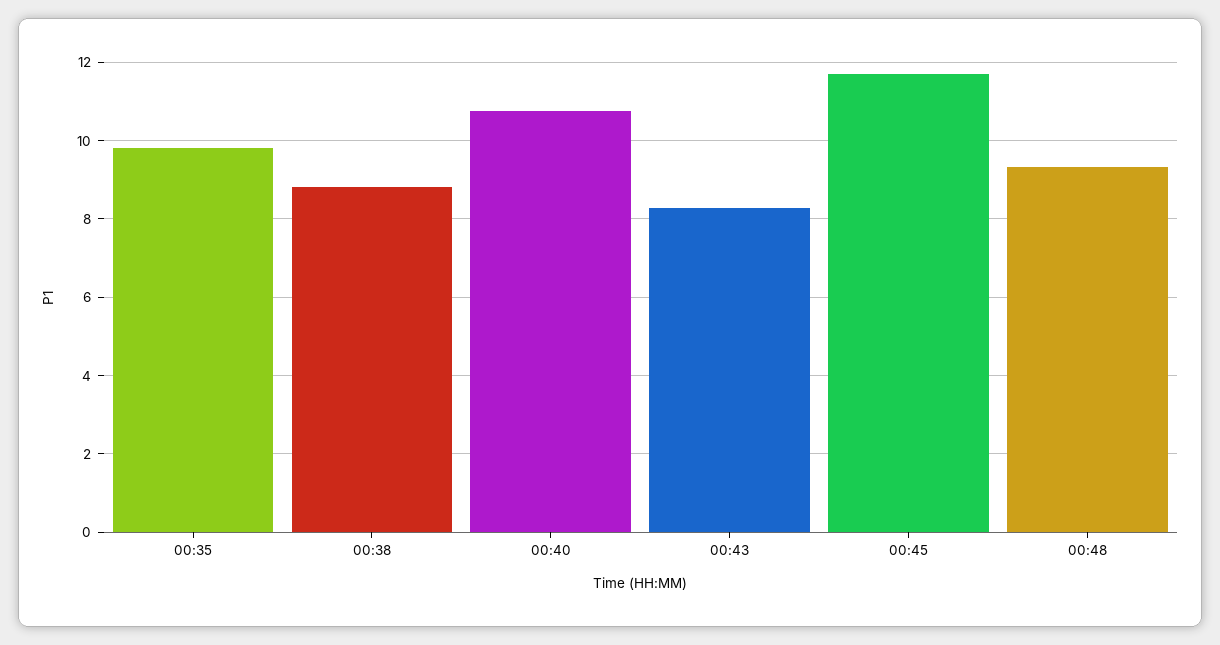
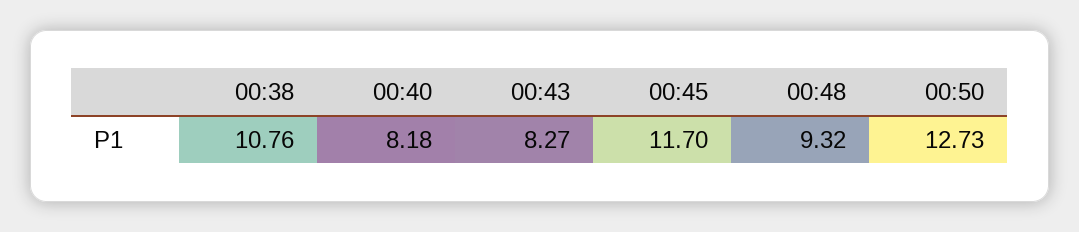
00:35: 9.8 -> none
00:38: 8.8 -> 10.76
00:40: 10.8 -> 8.18
00:50: none -> 12.73

